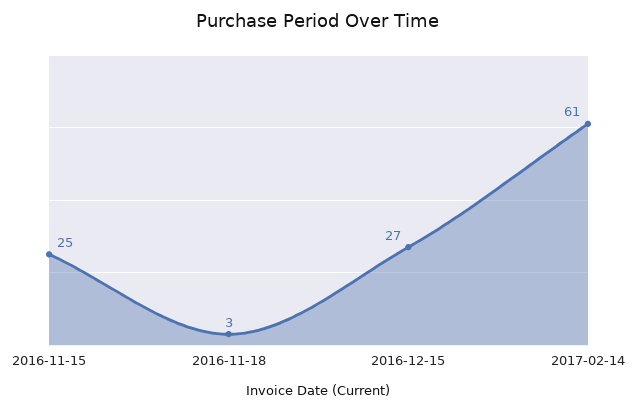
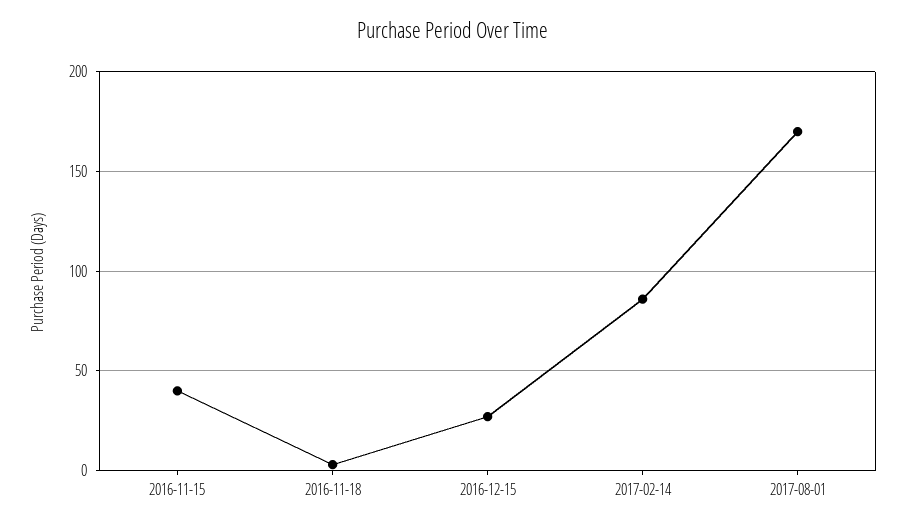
2016-11-15: 25 -> 40
2017-02-14: 61 -> 85
2017-08-01: none -> 170

